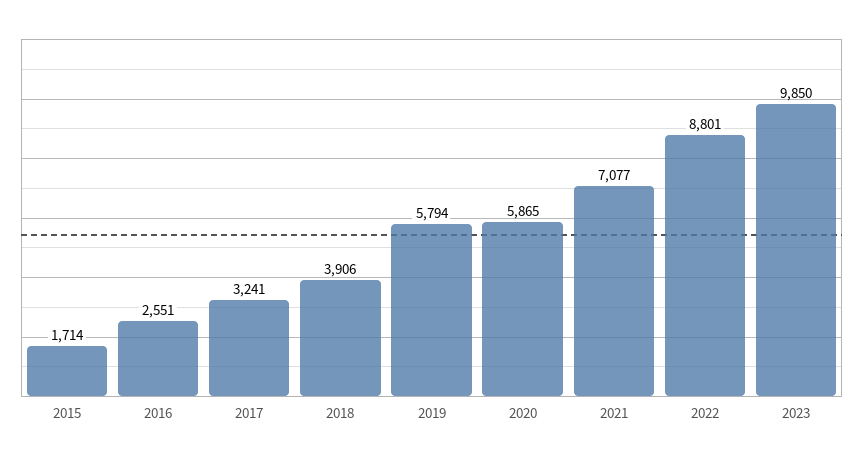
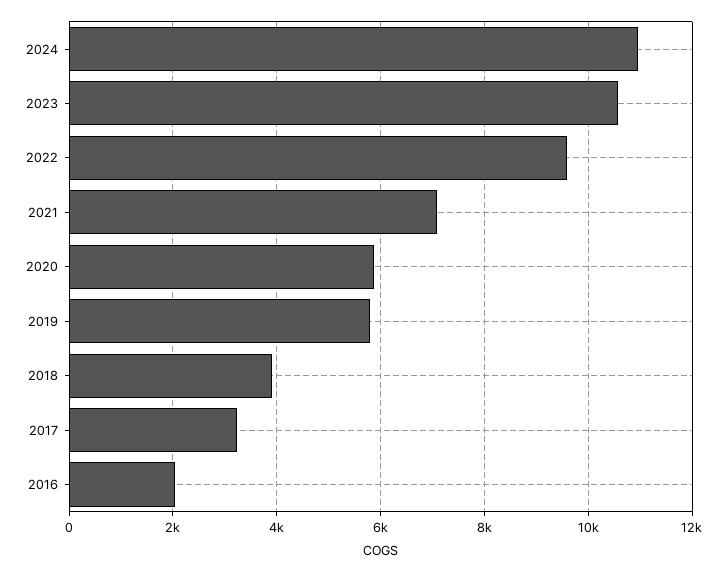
2015: 1714 -> none
2016: 2551 -> 2000
2022: 8801 -> 9600
2023: 9850 -> 10600
2024: none -> 11000

